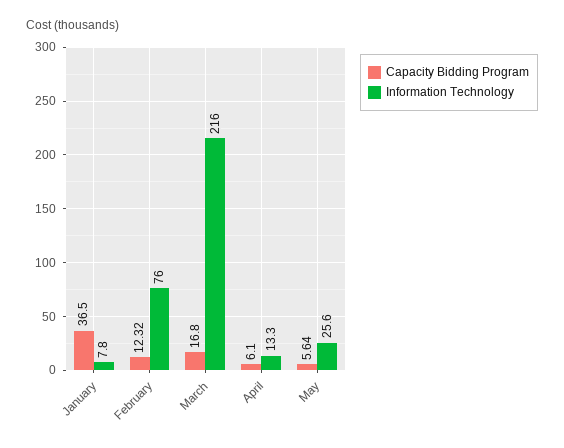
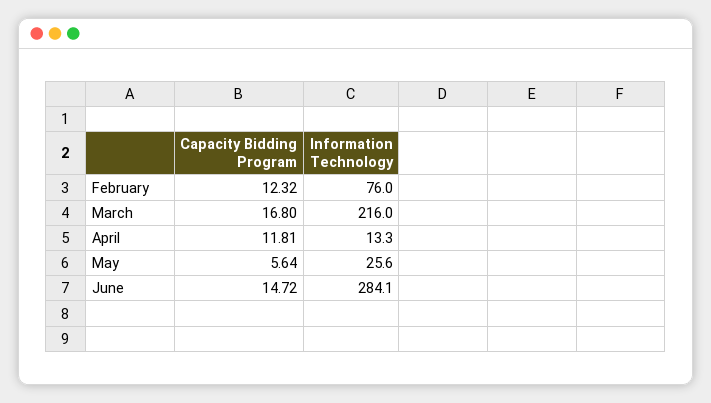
Capacity Bidding Program, January: 36.5 -> none
Information Technology, January: 7.8 -> none
Capacity Bidding Program, April: 6.1 -> 11.81
Capacity Bidding Program, June: none -> 14.72
Information Technology, June: none -> 284.1

